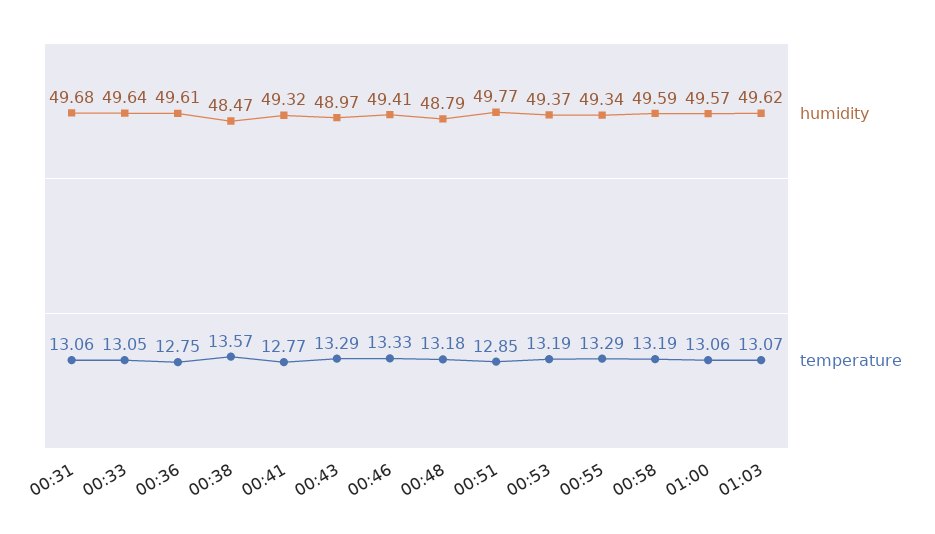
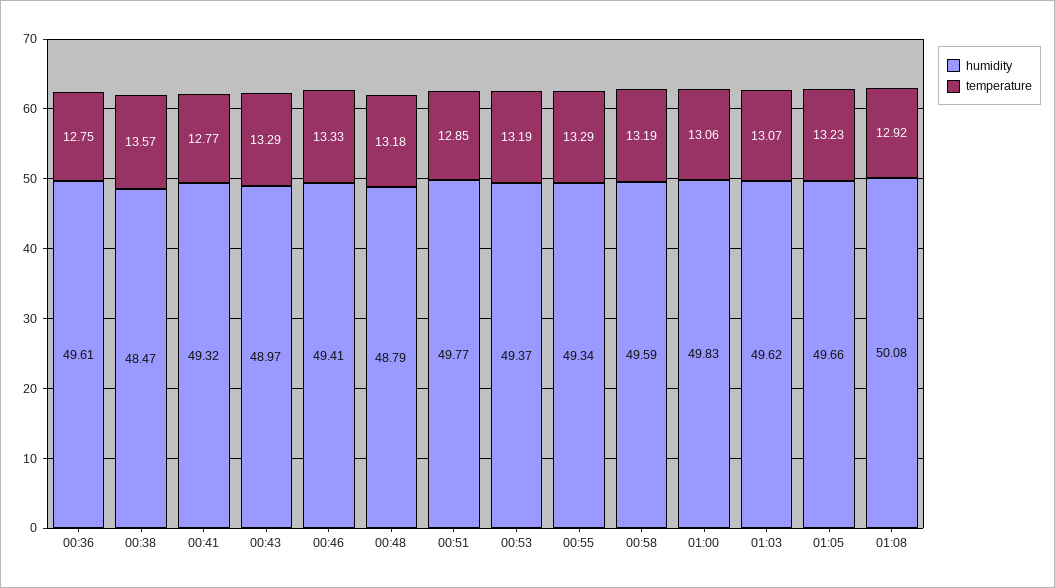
humidity, 00:31: 49.68 -> none
temperature, 00:31: 13.06 -> none
humidity, 00:33: 49.64 -> none
temperature, 00:33: 13.05 -> none
humidity, 01:00: 49.57 -> 49.83
humidity, 01:05: none -> 49.66
temperature, 01:05: none -> 13.23
humidity, 01:08: none -> 50.08
temperature, 01:08: none -> 12.92

